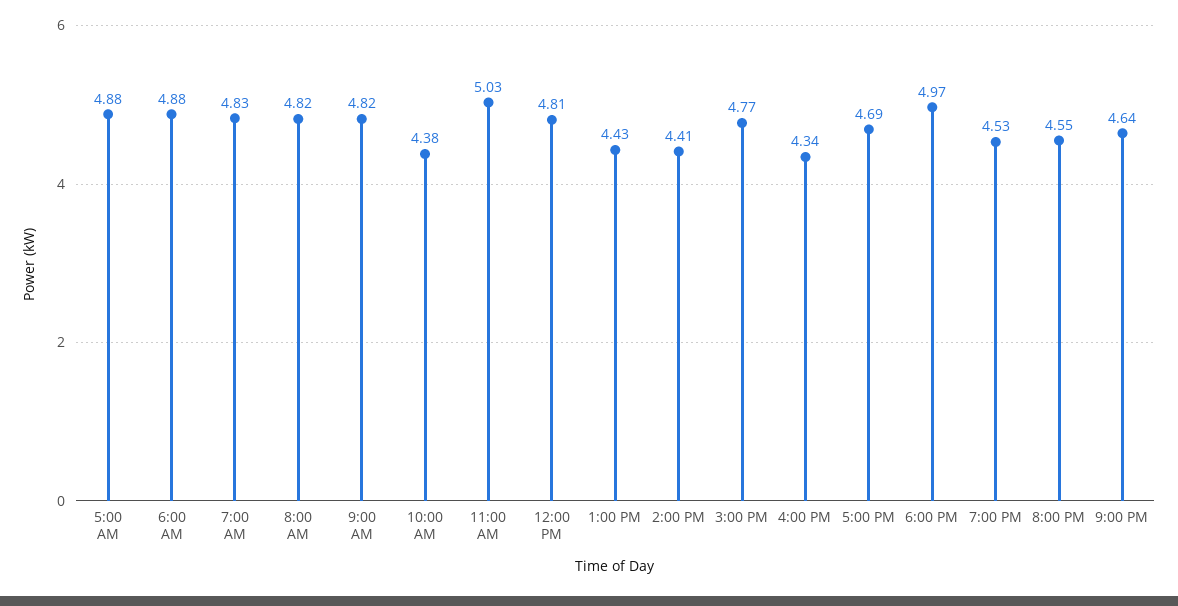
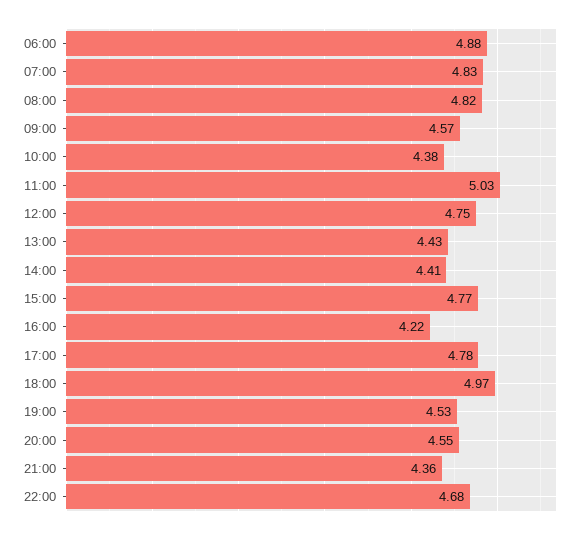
5:00 AM: 4.88 -> none
9:00 AM: 4.82 -> 4.57
12:00 PM: 4.81 -> 4.75
4:00 PM: 4.34 -> 4.22
5:00 PM: 4.69 -> 4.78
9:00 PM: 4.64 -> 4.36
22:00: none -> 4.68

